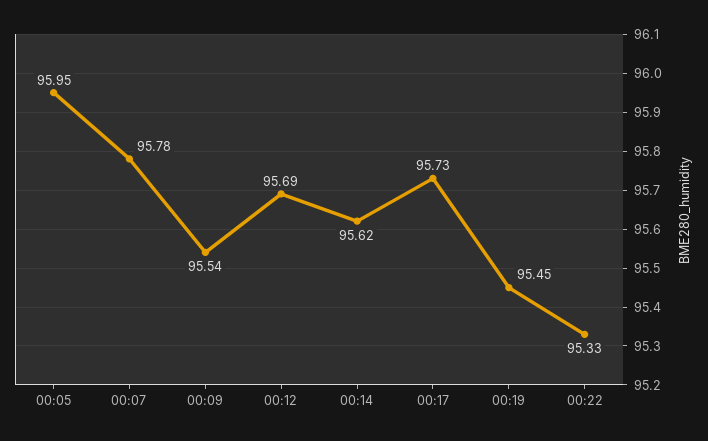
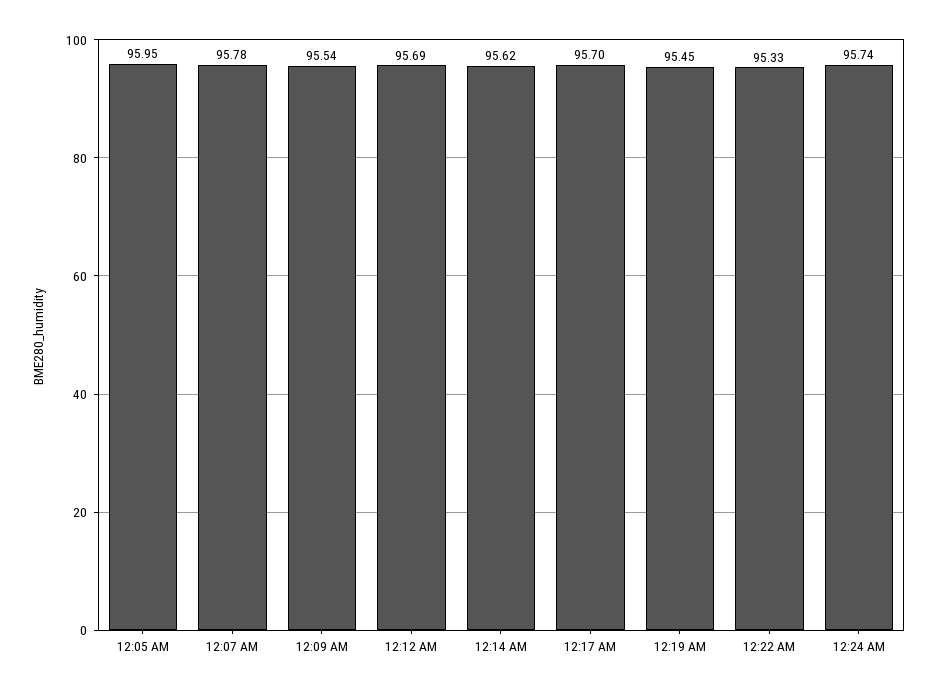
00:17: 95.73 -> 95.7
12:24 AM: none -> 95.74

